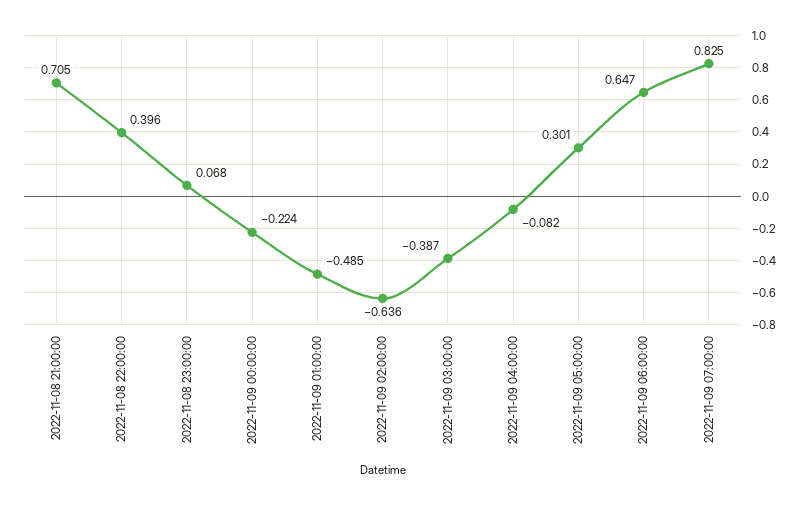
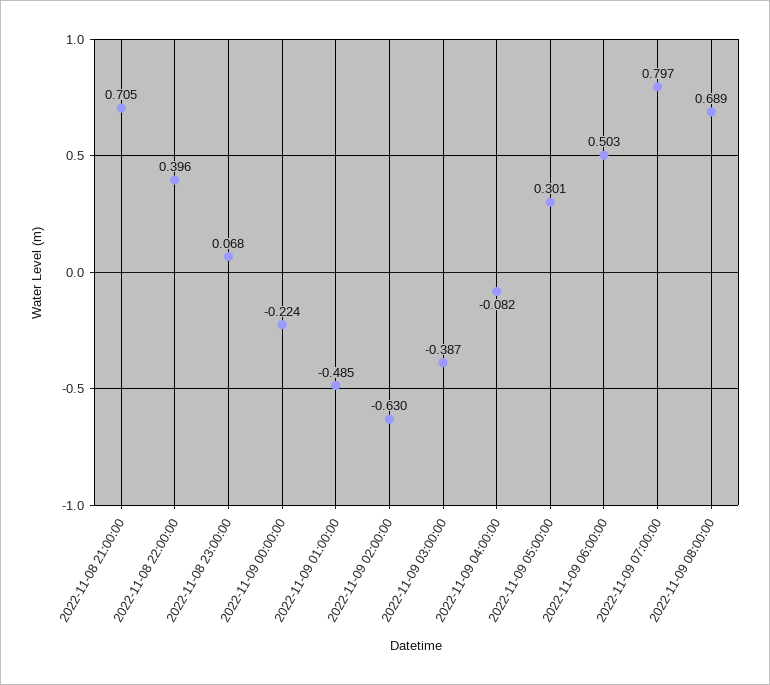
2022-11-09 02:00:00: -0.636 -> -0.63
2022-11-09 06:00:00: 0.647 -> 0.503
2022-11-09 07:00:00: 0.825 -> 0.797
2022-11-09 08:00:00: none -> 0.689

